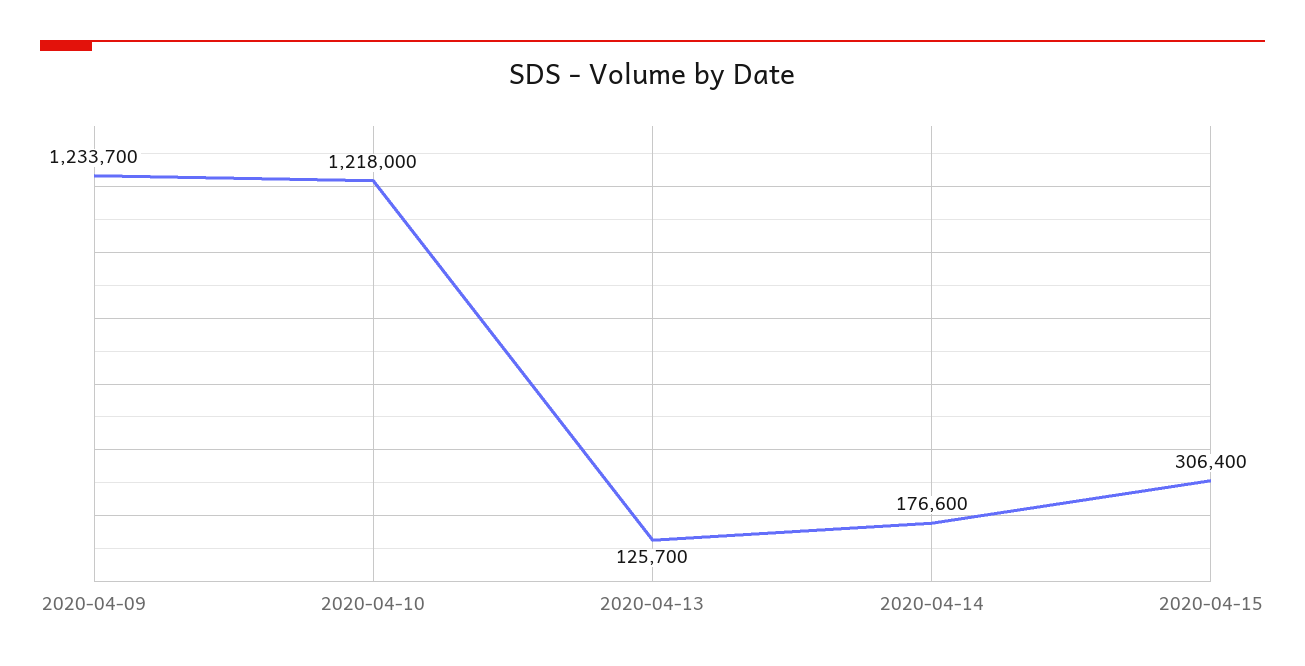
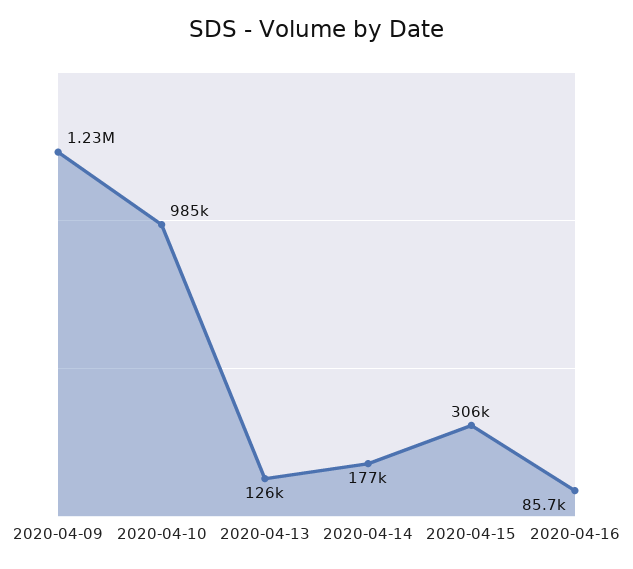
2020-04-10: 1218000 -> 985000
2020-04-16: none -> 85700

